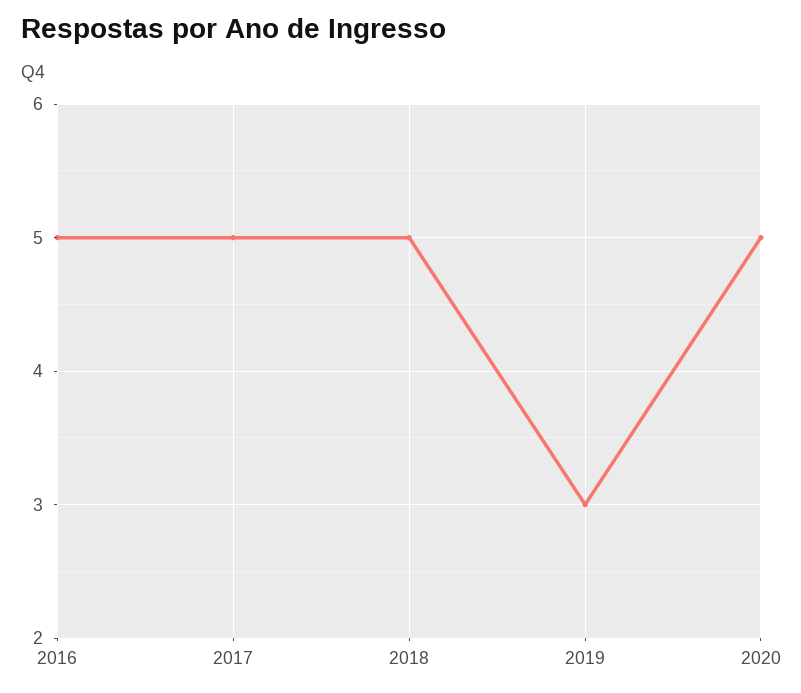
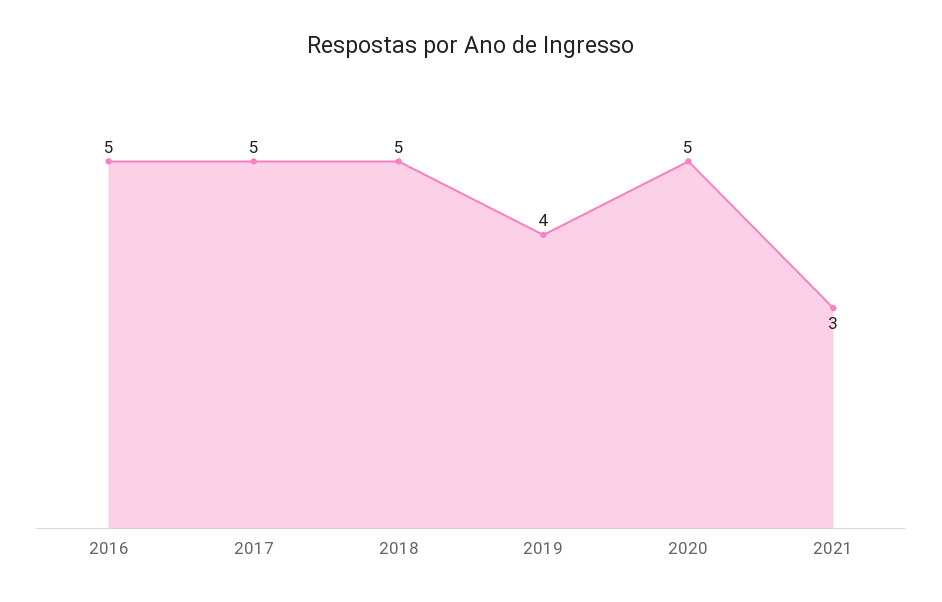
2019: 3 -> 4
2021: none -> 3

